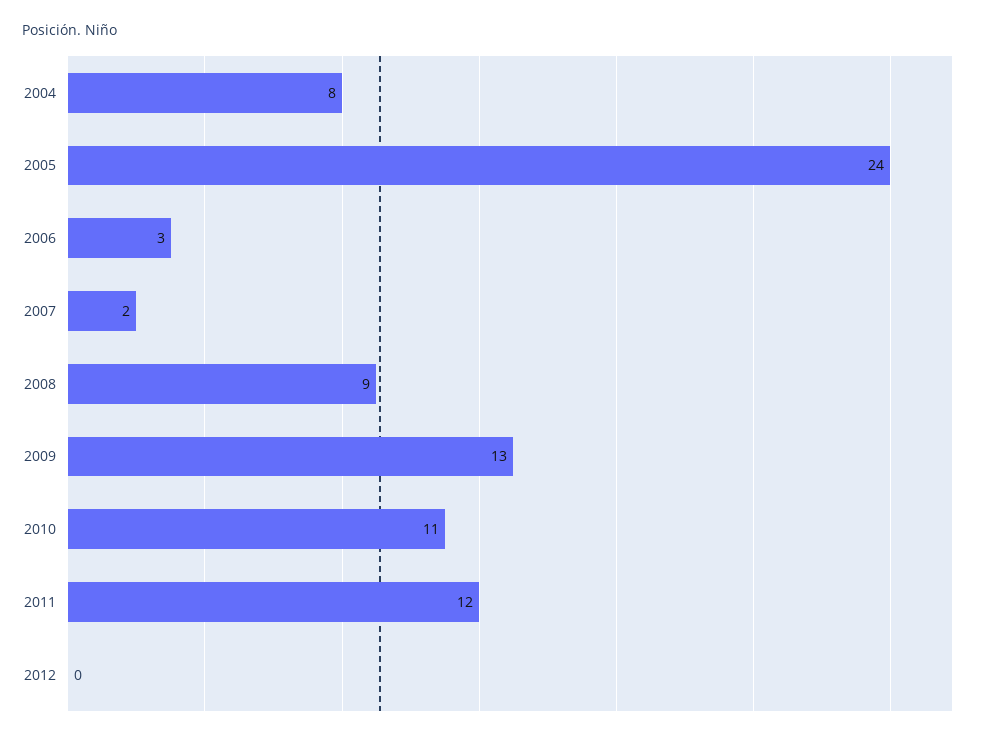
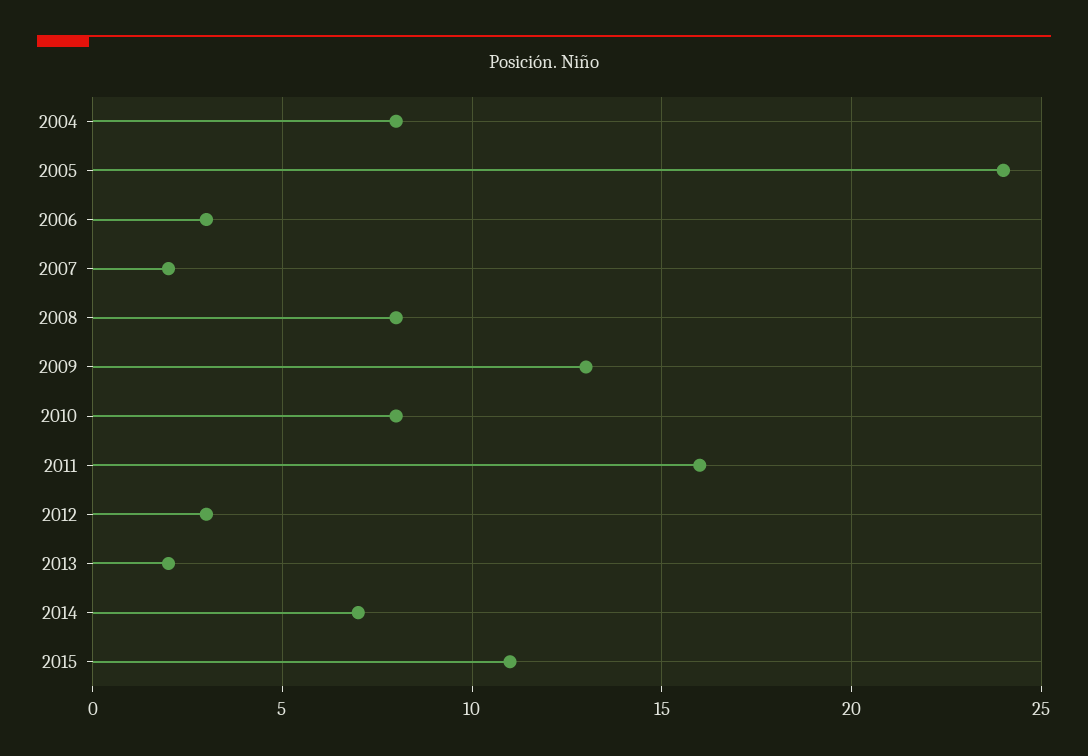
2008: 9 -> 8
2010: 11 -> 8
2011: 12 -> 16
2012: 0 -> 3
2013: none -> 2
2014: none -> 7
2015: none -> 11

